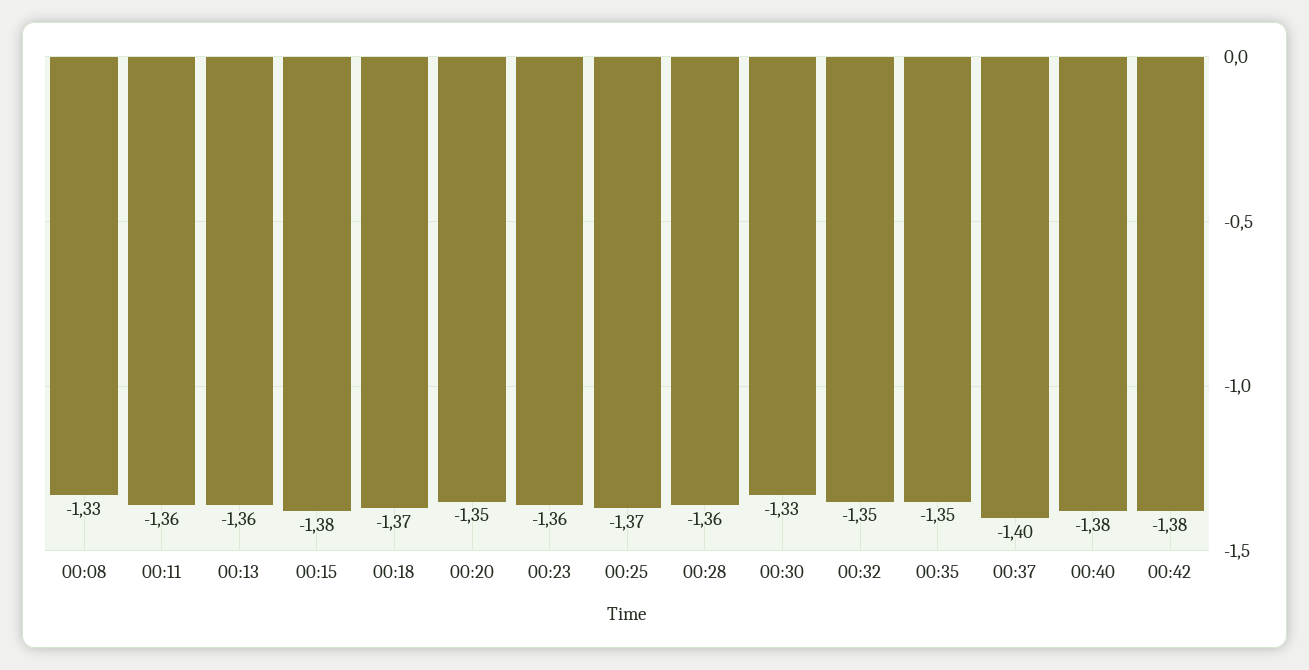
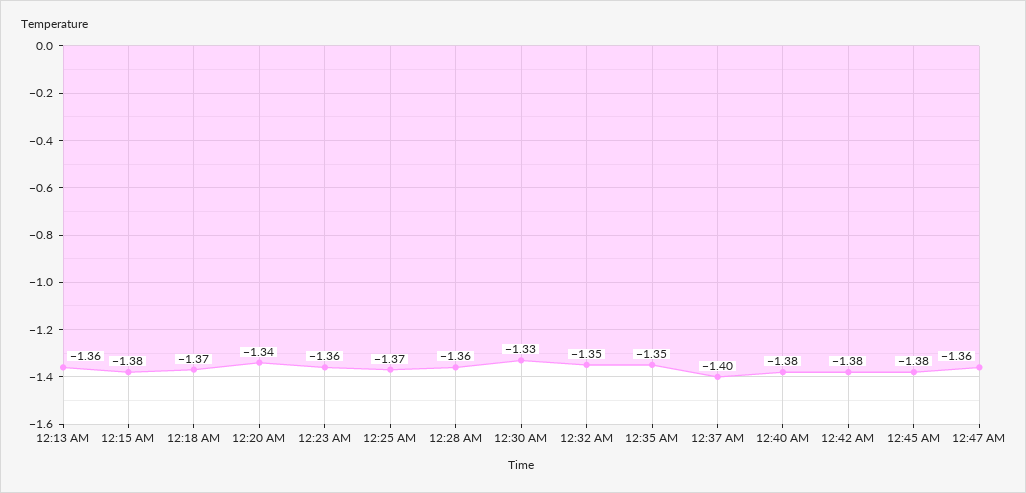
00:08: -1.33 -> none
00:11: -1.36 -> none
00:20: -1.35 -> -1.34
12:45 AM: none -> -1.38
12:47 AM: none -> -1.36

